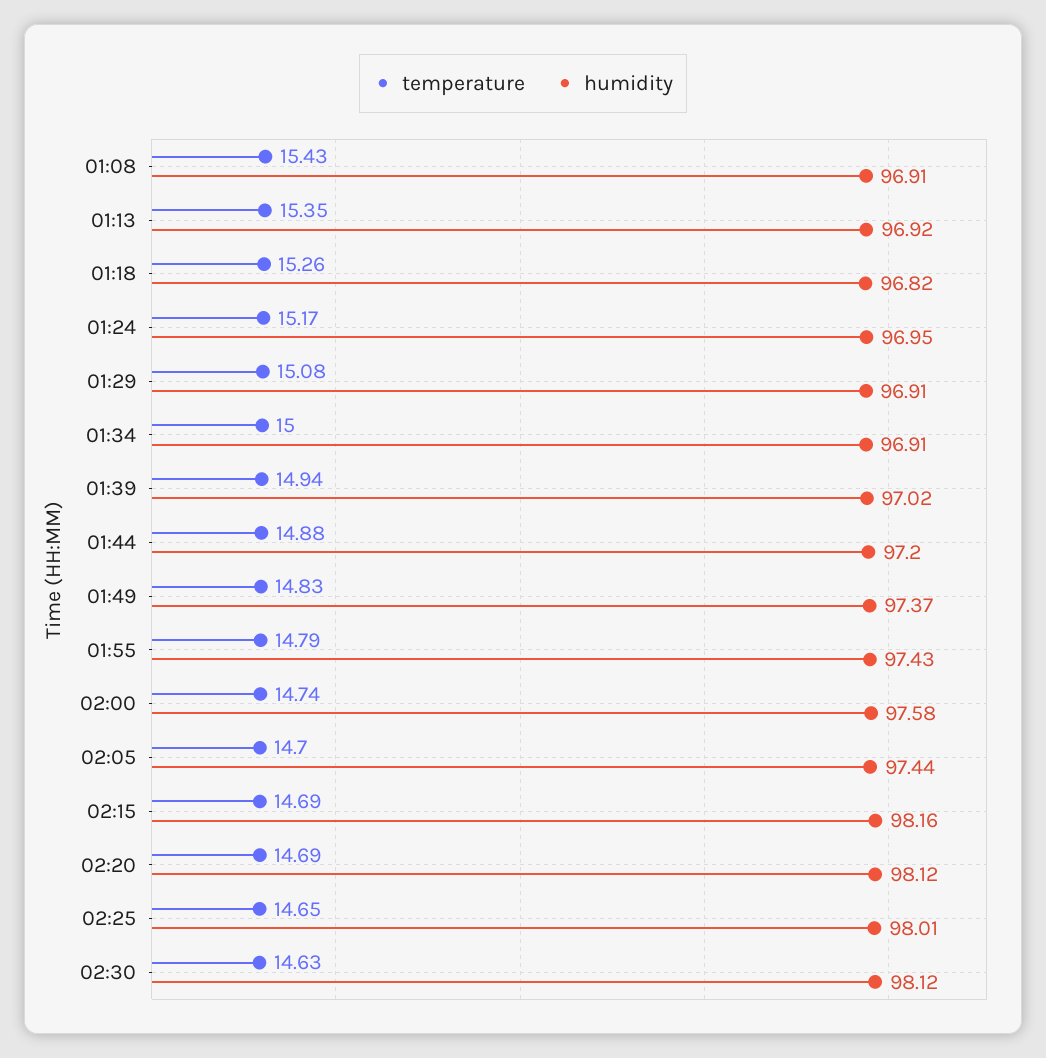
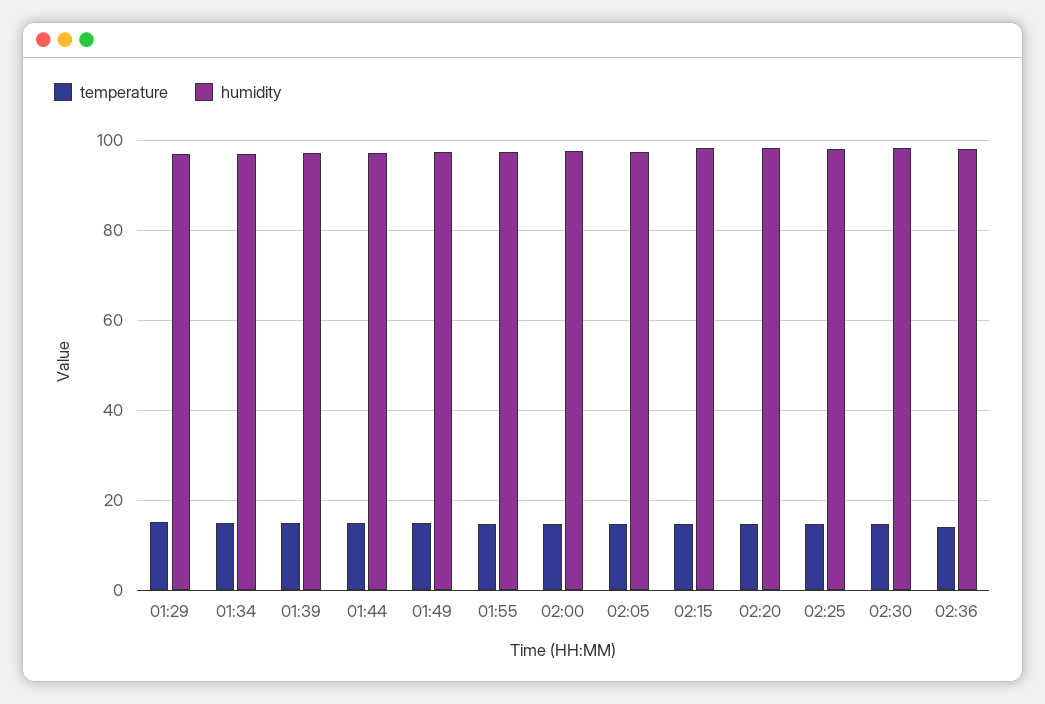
temperature, 01:08: 15.43 -> none
humidity, 01:08: 96.91 -> none
temperature, 01:13: 15.35 -> none
humidity, 01:13: 96.92 -> none
temperature, 01:18: 15.26 -> none
humidity, 01:18: 96.82 -> none
temperature, 01:24: 15.17 -> none
humidity, 01:24: 96.95 -> none
temperature, 02:36: none -> 14
humidity, 02:36: none -> 98

